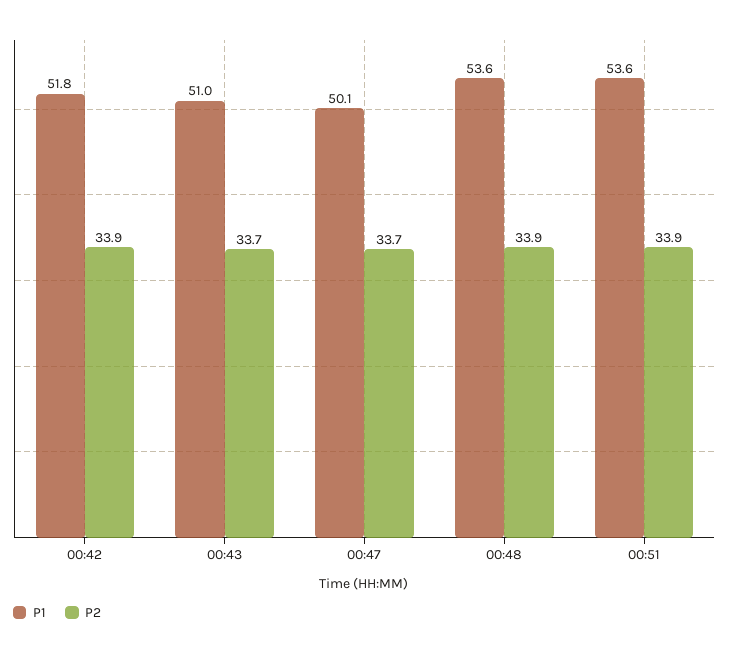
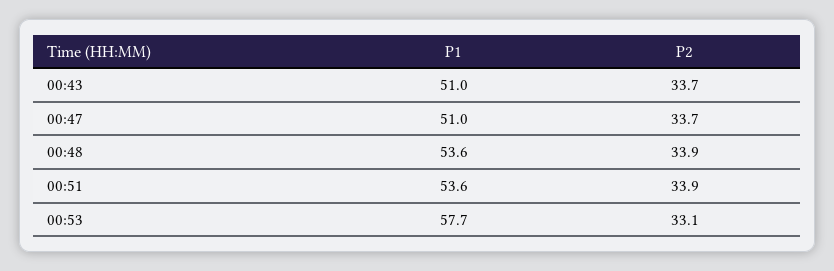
P1, 00:42: 51.8 -> none
P2, 00:42: 33.9 -> none
P1, 00:47: 50.1 -> 51
P1, 00:53: none -> 57.7
P2, 00:53: none -> 33.1

